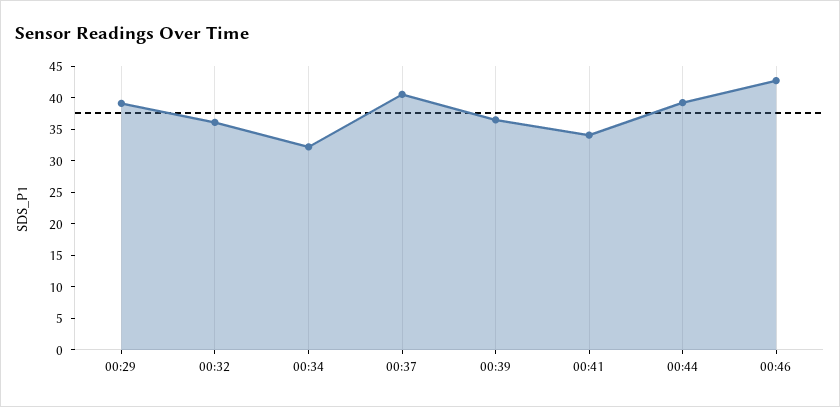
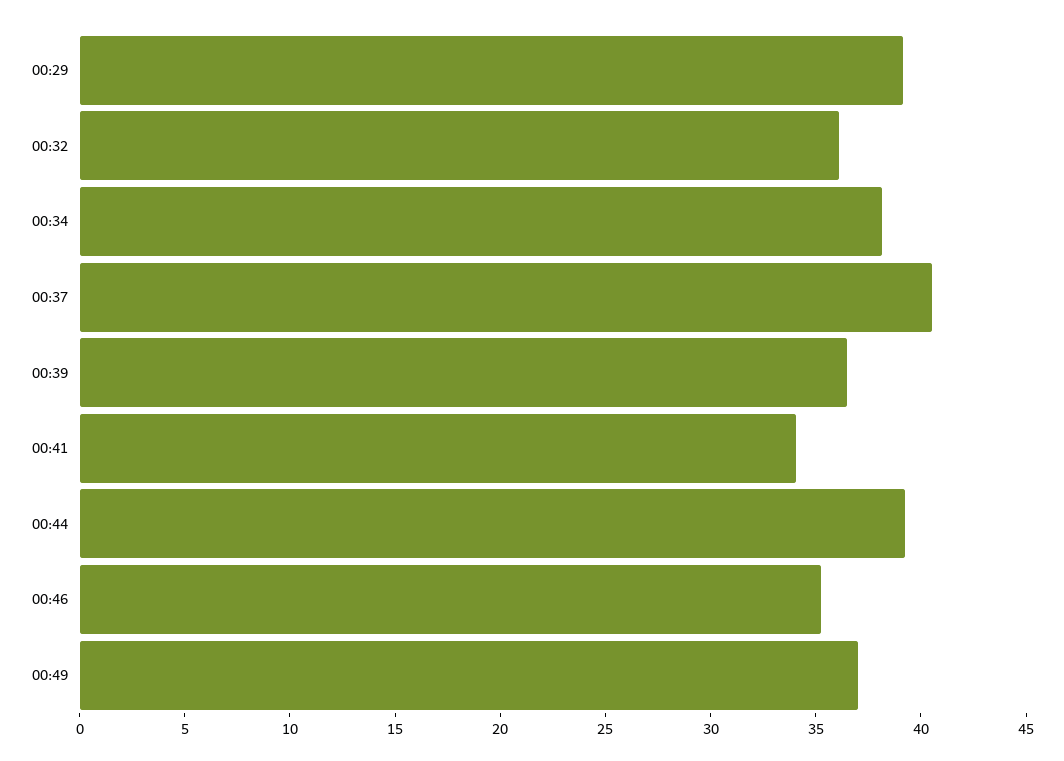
00:34: 32.5 -> 38
00:46: 42.5 -> 35
00:49: none -> 37

